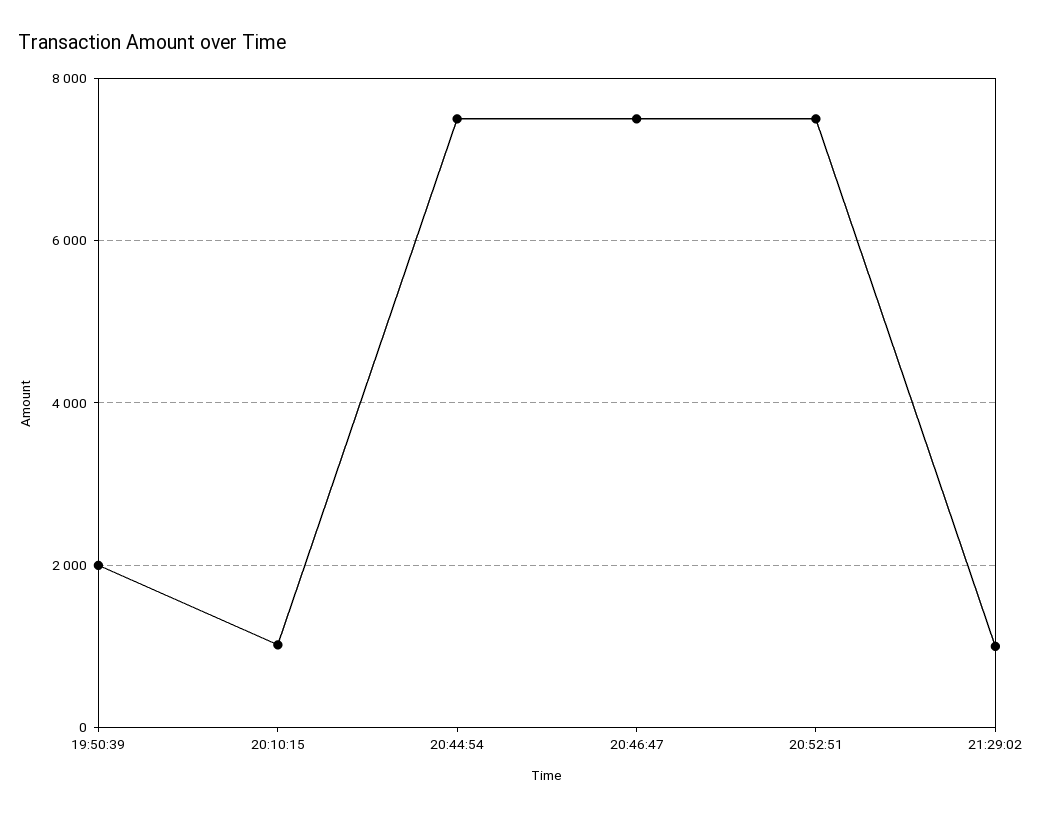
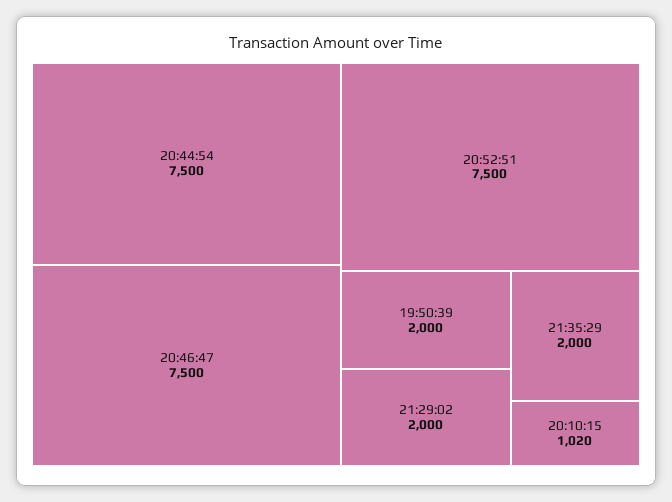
21:29:02: 1000 -> 2000
21:35:29: none -> 2000

